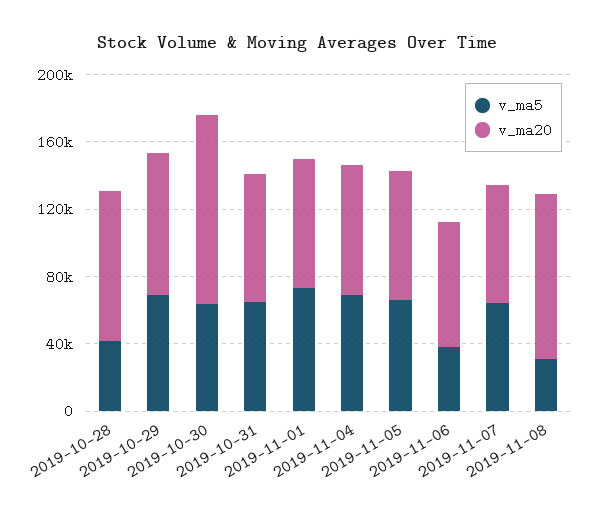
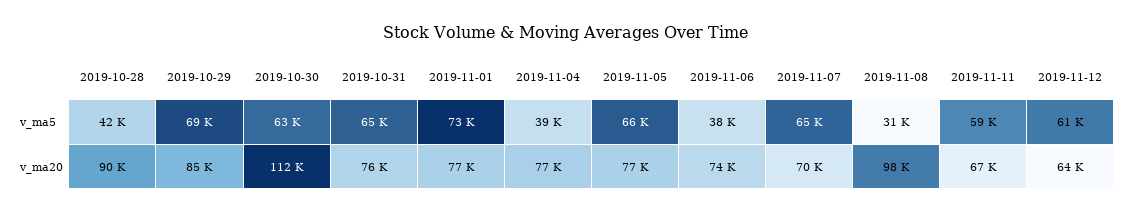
v_ma5, 2019-11-04: 70000 -> 39000
v_ma5, 2019-11-11: none -> 59000
v_ma5, 2019-11-12: none -> 61000
v_ma20, 2019-11-11: none -> 67000
v_ma20, 2019-11-12: none -> 64000

